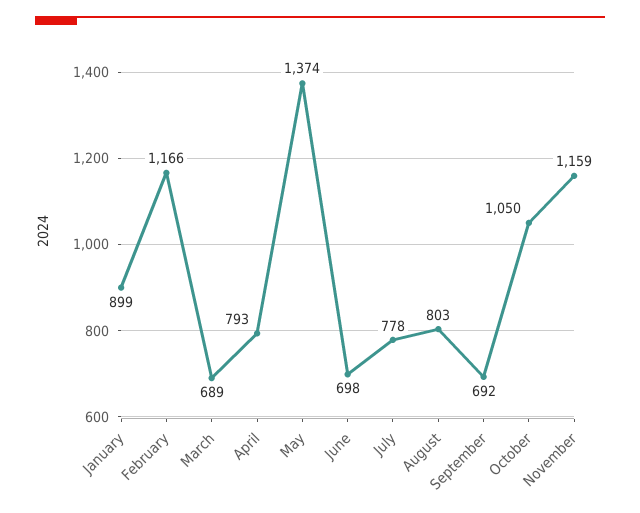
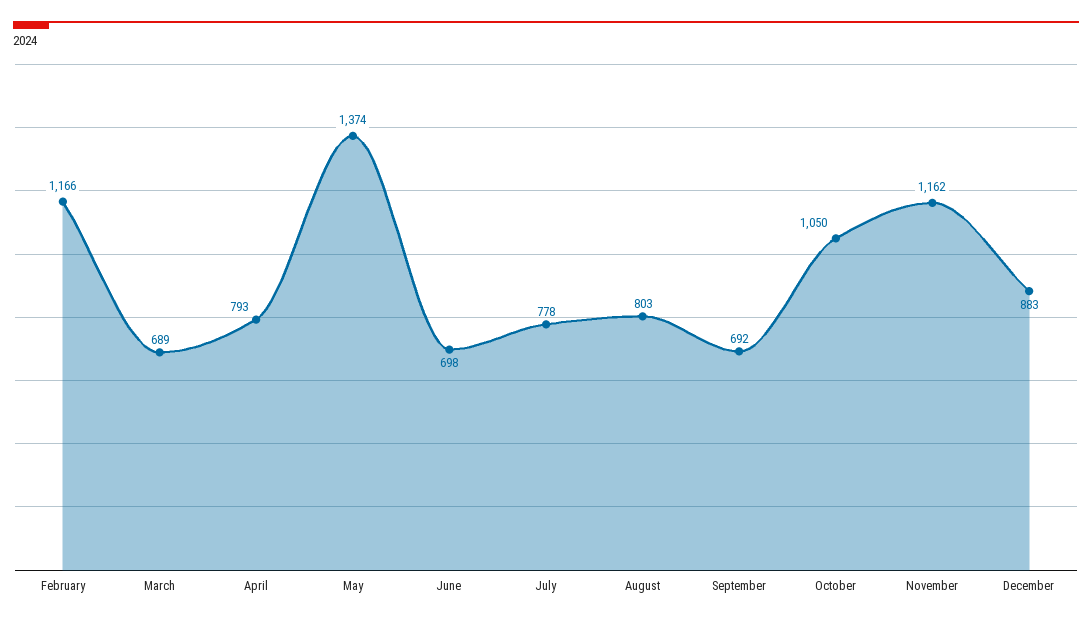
January: 899 -> none
November: 1159 -> 1162
December: none -> 883

